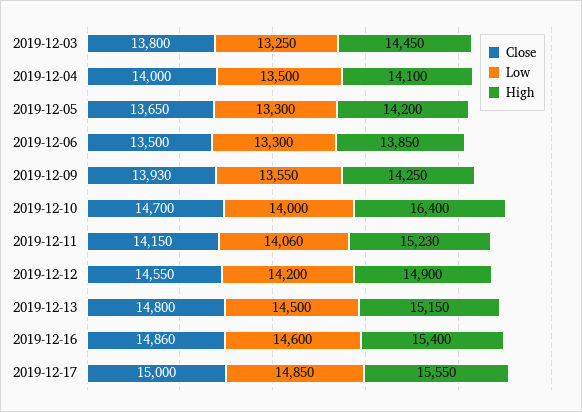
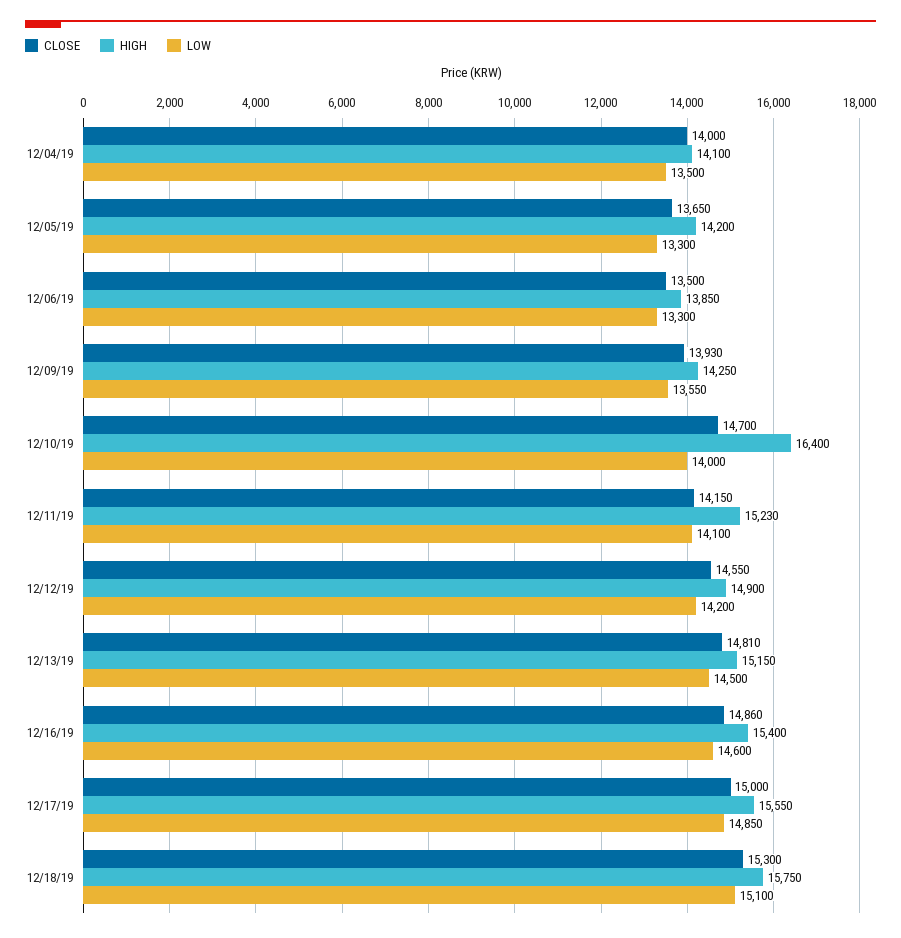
Close, 2019-12-03: 13800 -> none
Low, 2019-12-03: 13250 -> none
High, 2019-12-03: 14450 -> none
Low, 2019-12-11: 14060 -> 14100
Close, 2019-12-13: 14800 -> 14810
Close, 12/18/19: none -> 15300
High, 12/18/19: none -> 15750
Low, 12/18/19: none -> 15100

